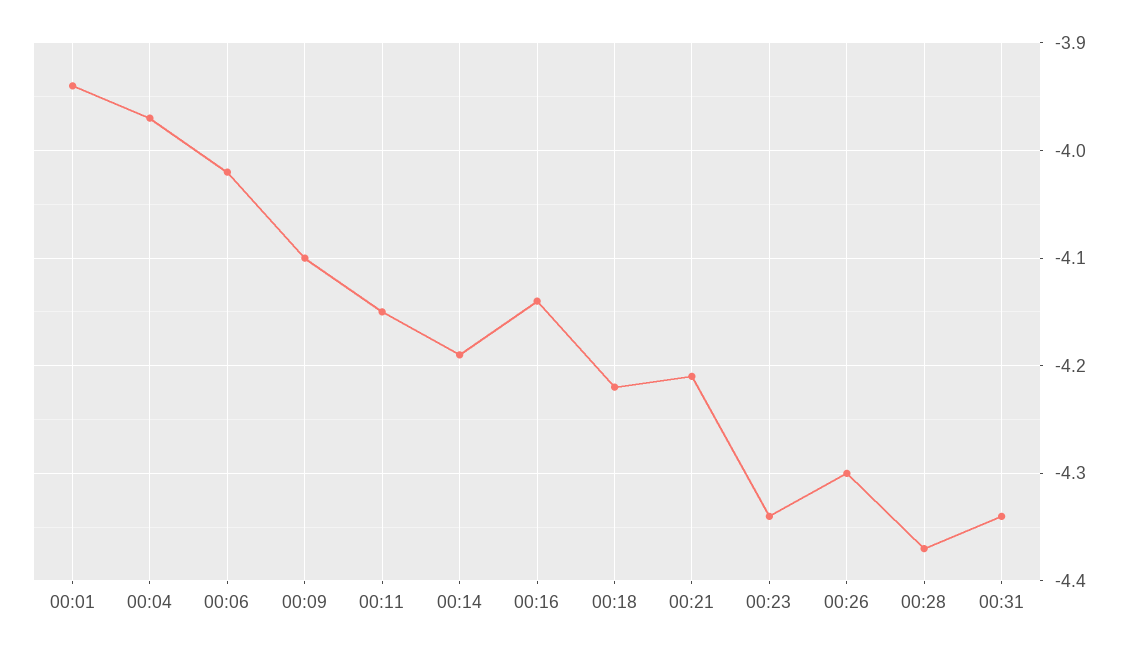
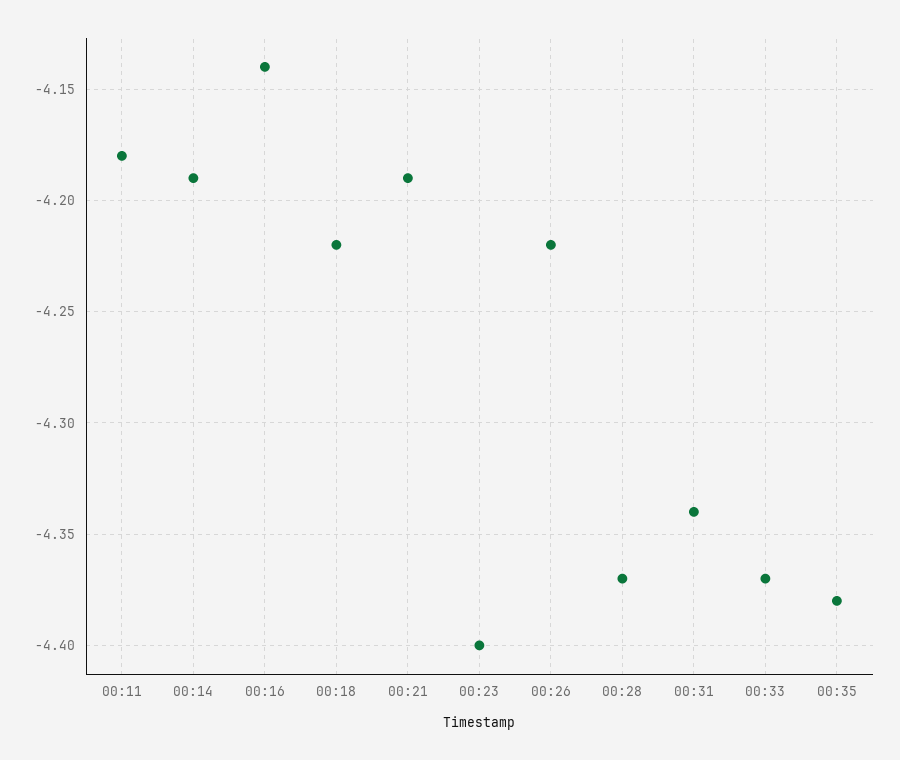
00:01: -3.94 -> none
00:04: -3.97 -> none
00:06: -4.02 -> none
00:09: -4.1 -> none
00:11: -4.15 -> -4.18
00:21: -4.21 -> -4.19
00:23: -4.34 -> -4.4
00:26: -4.3 -> -4.22
00:33: none -> -4.37
00:35: none -> -4.38

